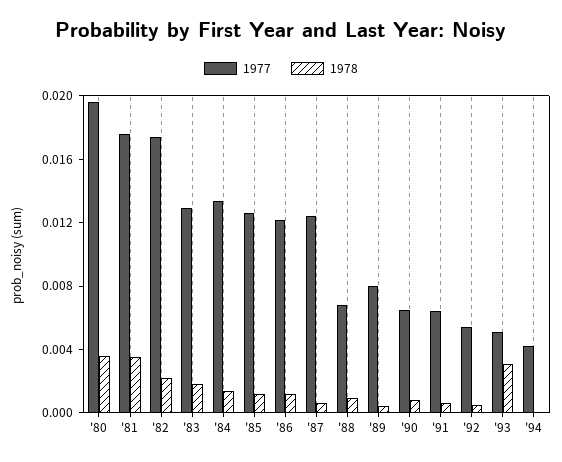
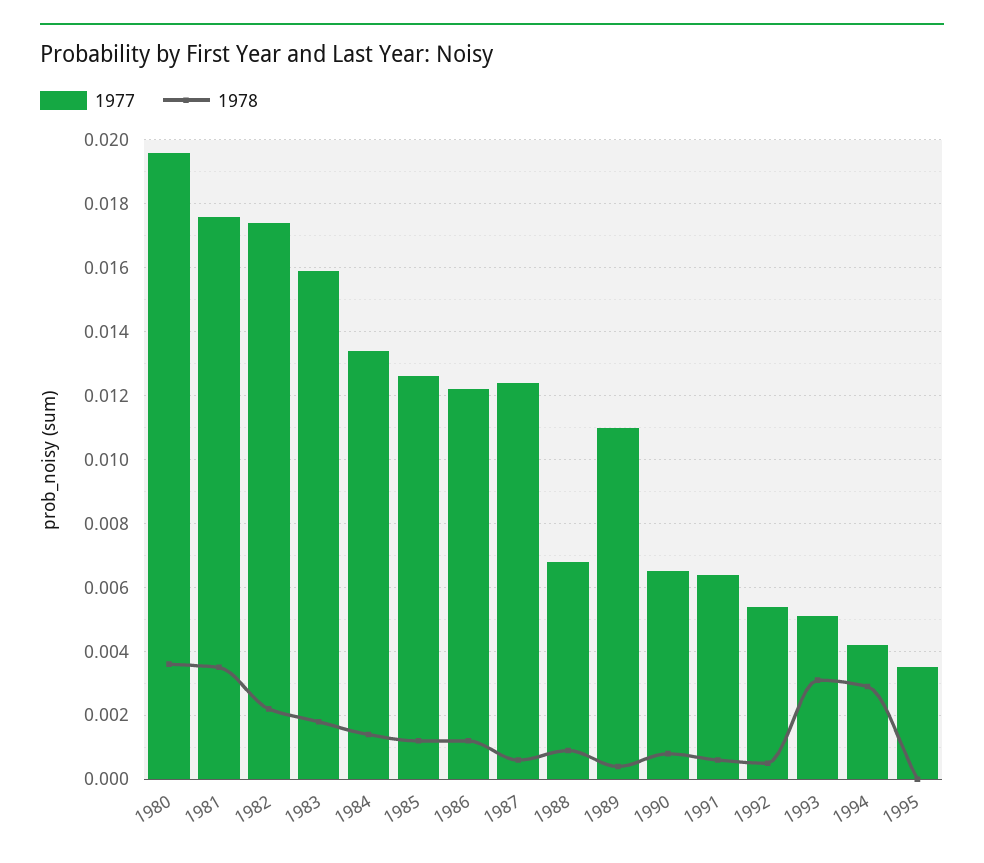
1977, '83: 0.013 -> 0.016
1977, '89: 0.008 -> 0.011
1978, '94: 0 -> 0.003
1977, 1995: none -> 0.0035
1978, 1995: none -> 0

